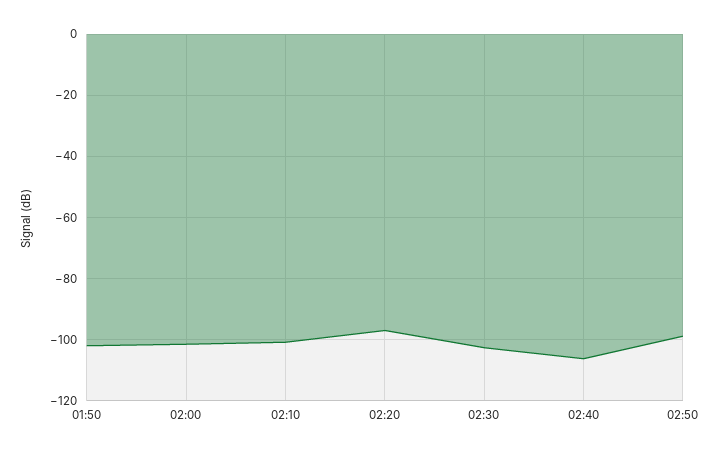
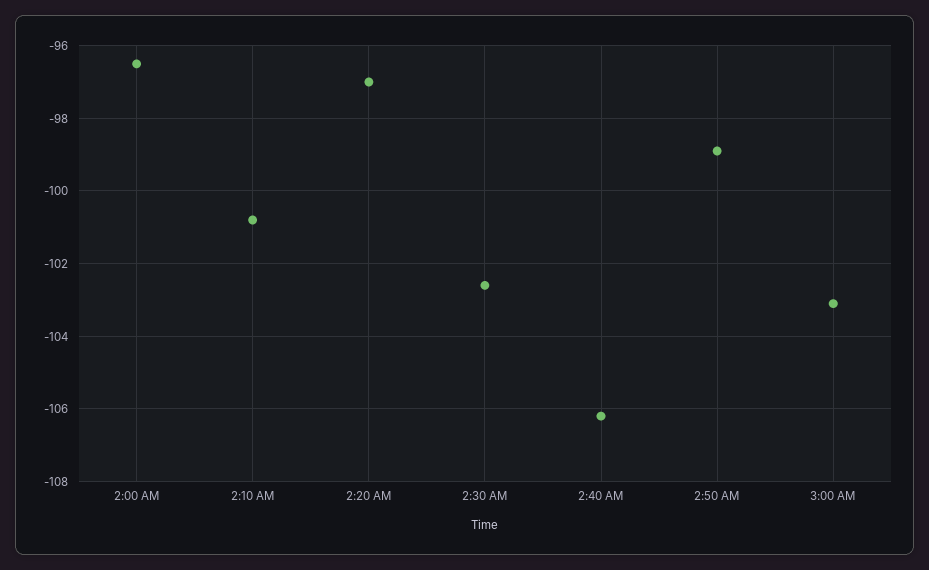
01:50: -102 -> none
02:00: -102 -> -96.5
3:00 AM: none -> -103

